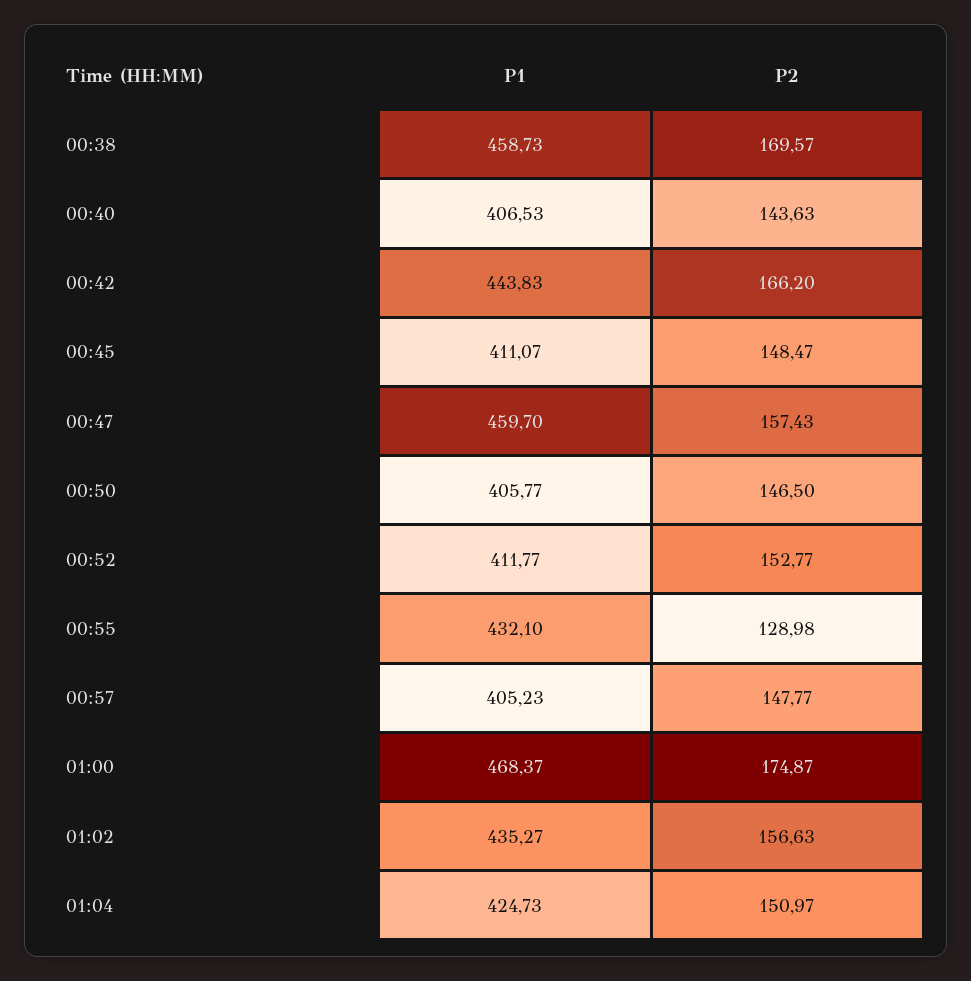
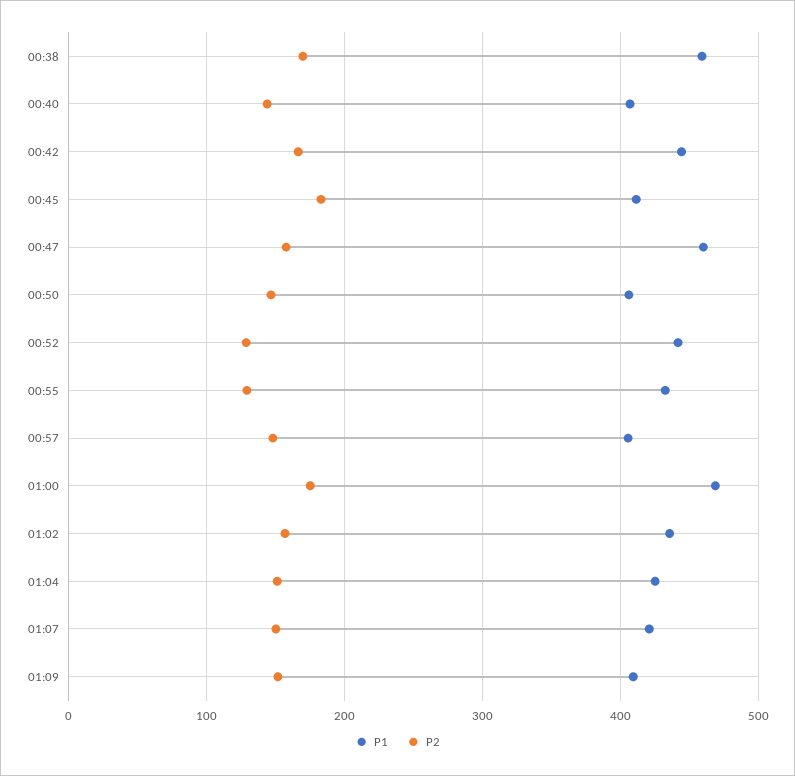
P2, 00:45: 148.47 -> 180
P1, 00:52: 411.77 -> 440
P2, 00:52: 152.77 -> 130
P1, 01:07: none -> 420
P2, 01:07: none -> 150
P1, 01:09: none -> 410
P2, 01:09: none -> 150

